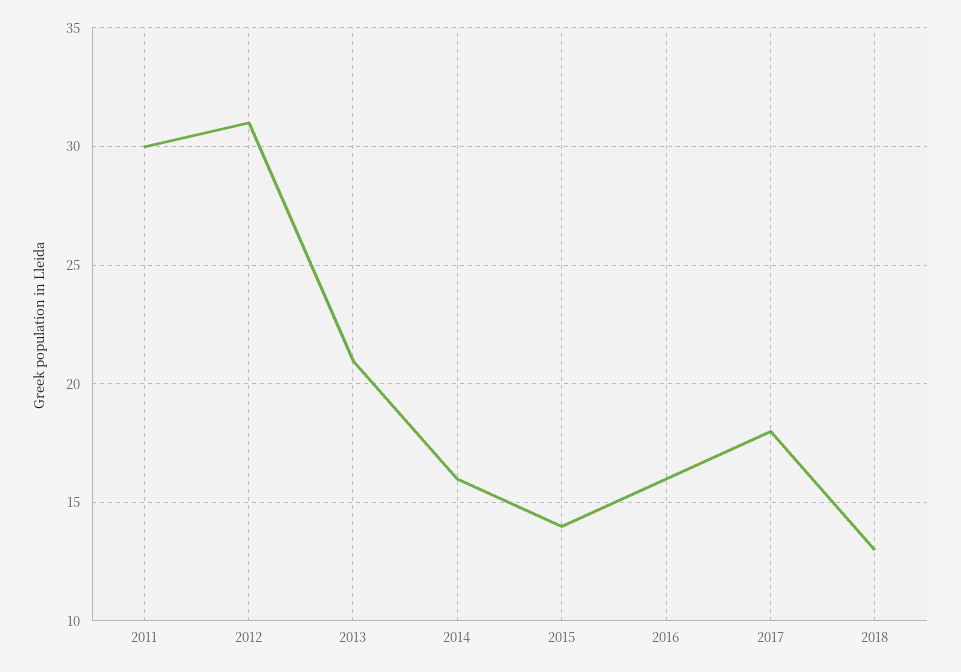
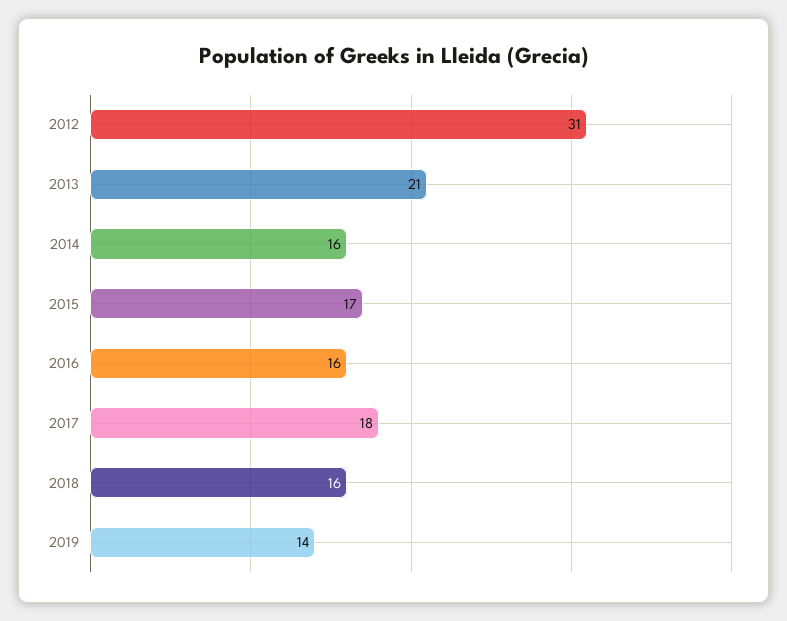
2011: 30 -> none
2015: 14 -> 17
2018: 13 -> 16
2019: none -> 14

